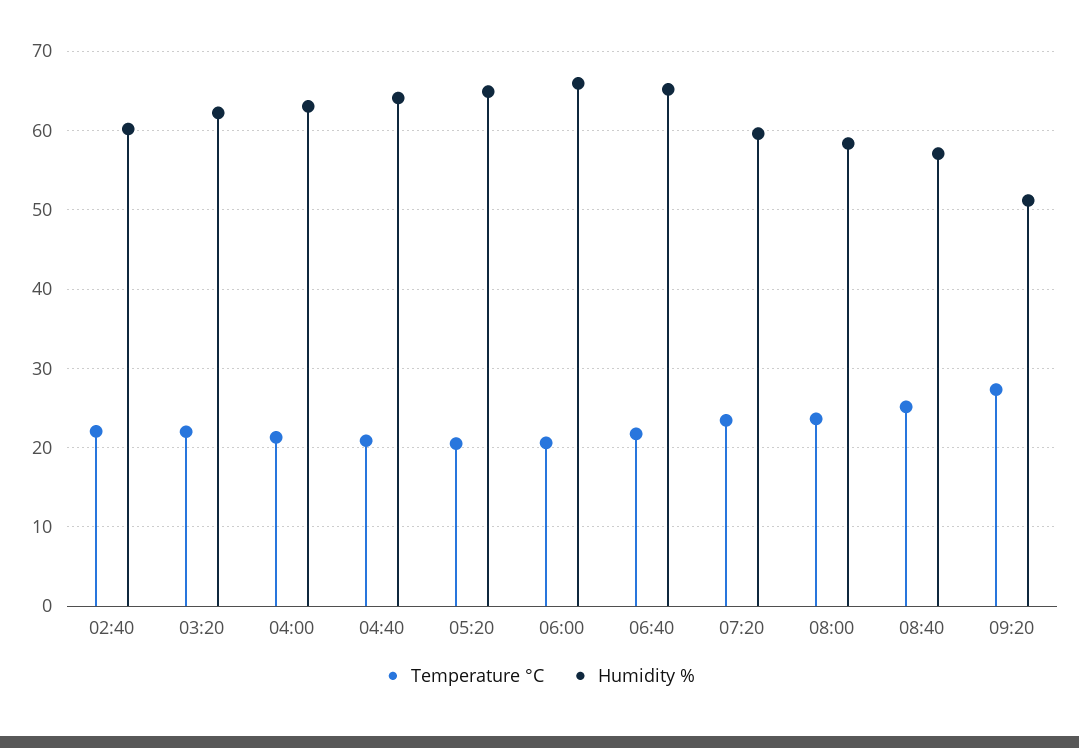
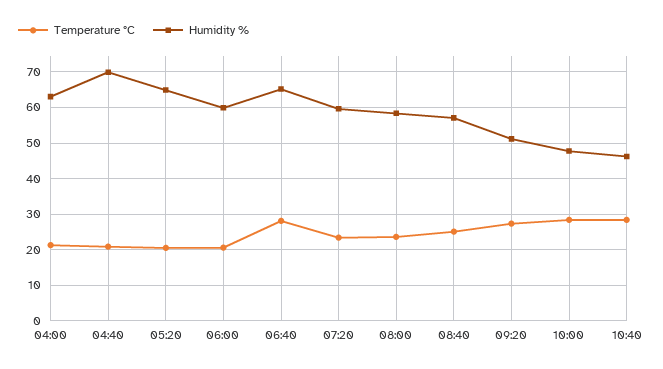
Temperature °C, 02:40: 22 -> none
Humidity %, 02:40: 60 -> none
Temperature °C, 03:20: 22 -> none
Humidity %, 03:20: 62 -> none
Humidity %, 04:40: 64 -> 70
Humidity %, 06:00: 66 -> 60
Temperature °C, 06:40: 22 -> 28
Temperature °C, 10:00: none -> 28
Humidity %, 10:00: none -> 48
Temperature °C, 10:40: none -> 28
Humidity %, 10:40: none -> 46

